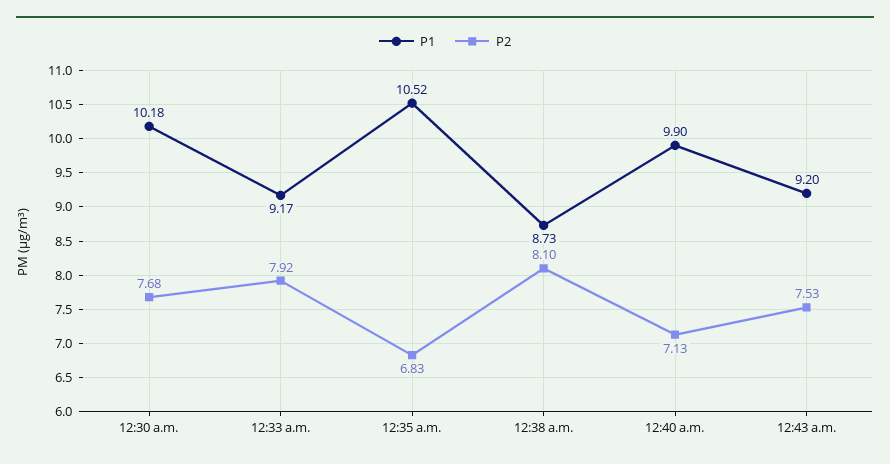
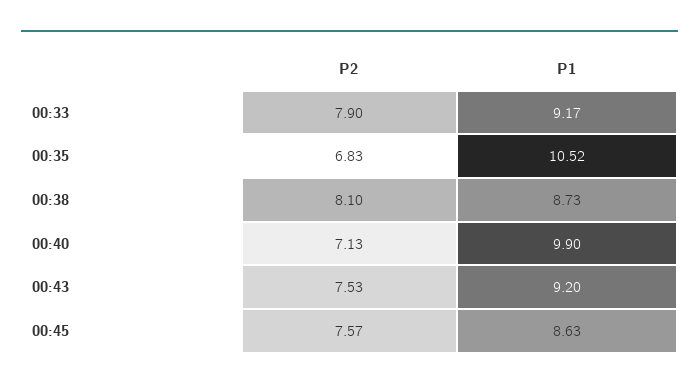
P1, 12:30 a.m.: 10.18 -> none
P2, 12:30 a.m.: 7.68 -> none
P2, 12:33 a.m.: 7.92 -> 7.9
P2, 00:45: none -> 7.57
P1, 00:45: none -> 8.63

